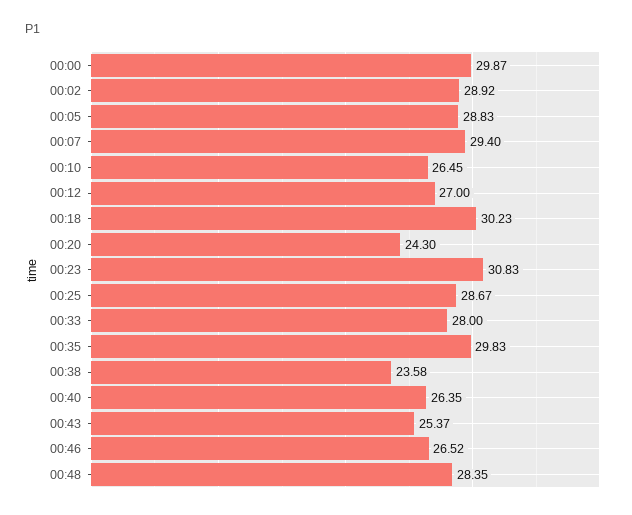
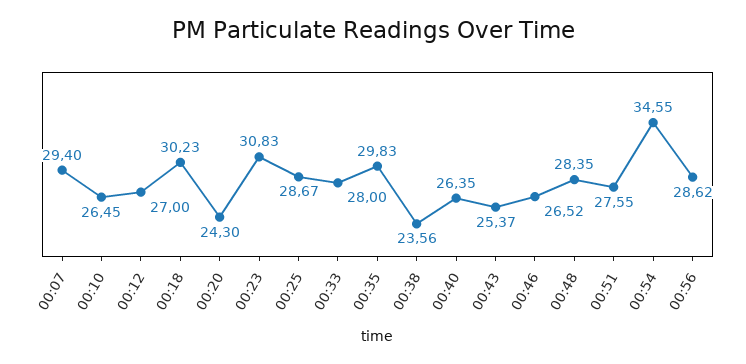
00:00: 29.87 -> none
00:02: 28.92 -> none
00:05: 28.83 -> none
00:38: 23.58 -> 23.56
00:51: none -> 27.55
00:54: none -> 34.55
00:56: none -> 28.62

